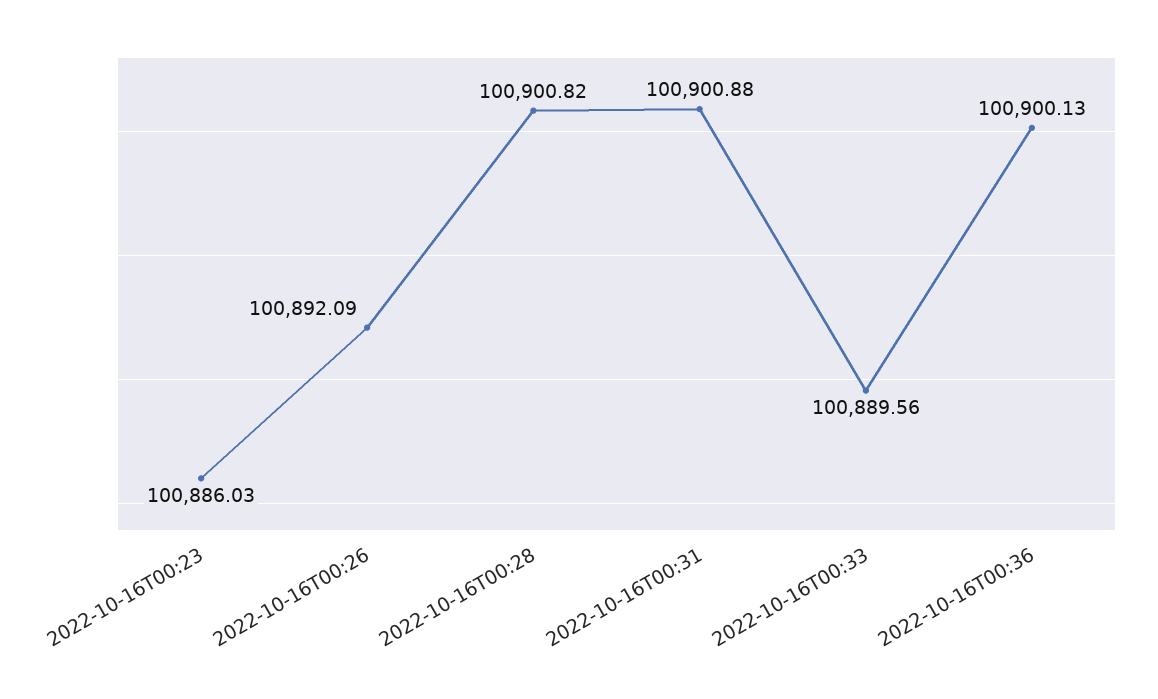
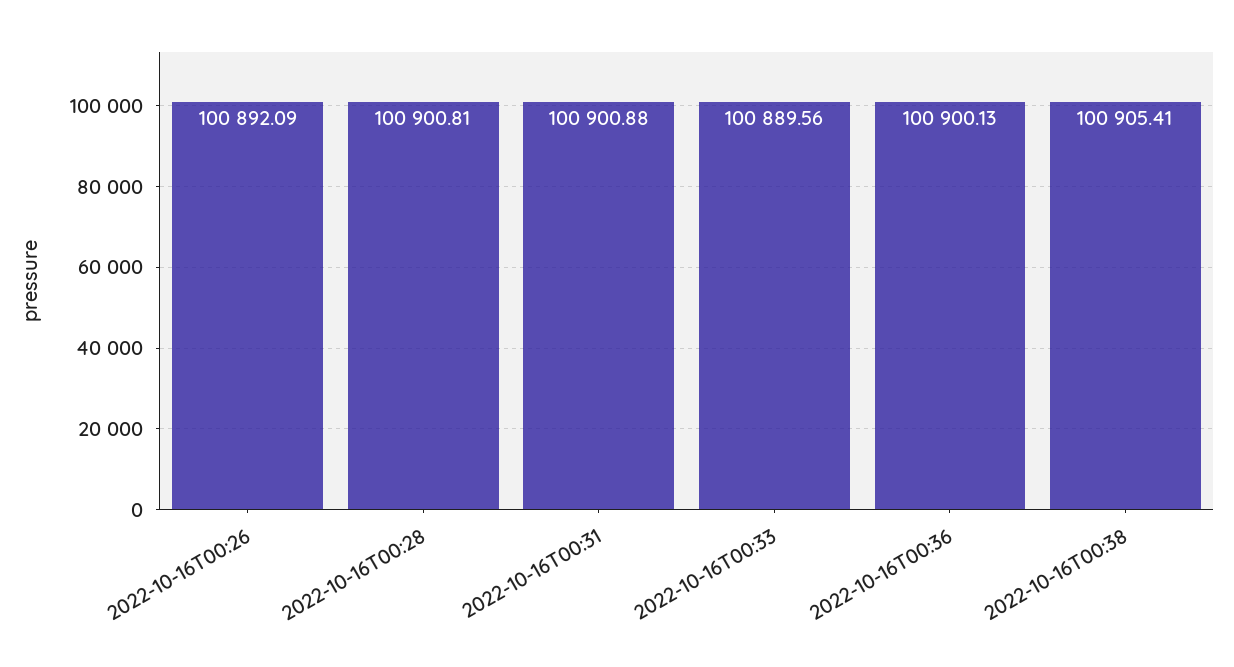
2022-10-16T00:23: 100886.03 -> none
2022-10-16T00:28: 100900.82 -> 100900.81
2022-10-16T00:38: none -> 100905.41

